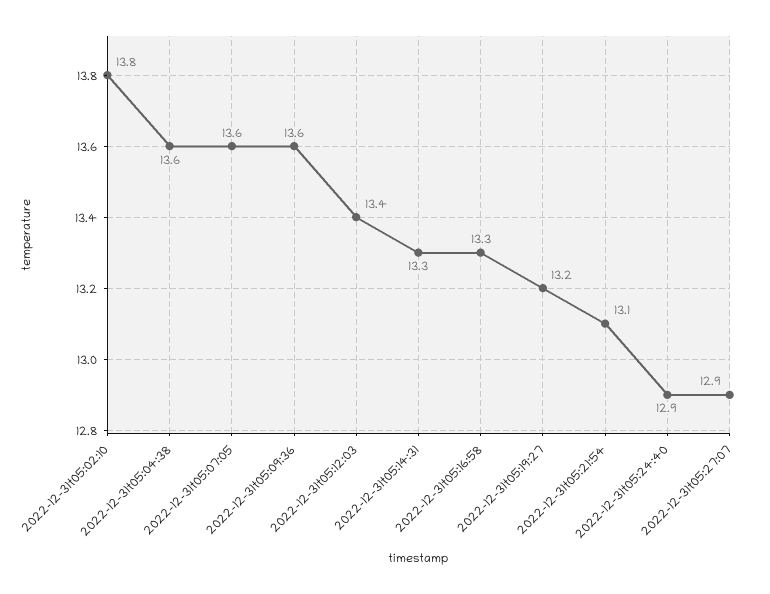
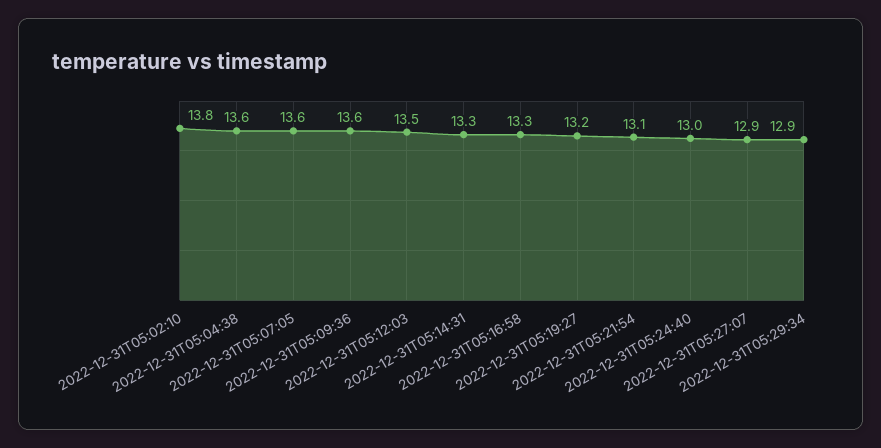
2022-12-31t05:12:03: 13.4 -> 13.5
2022-12-31t05:24:40: 12.9 -> 13
2022-12-31T05:29:34: none -> 12.9

